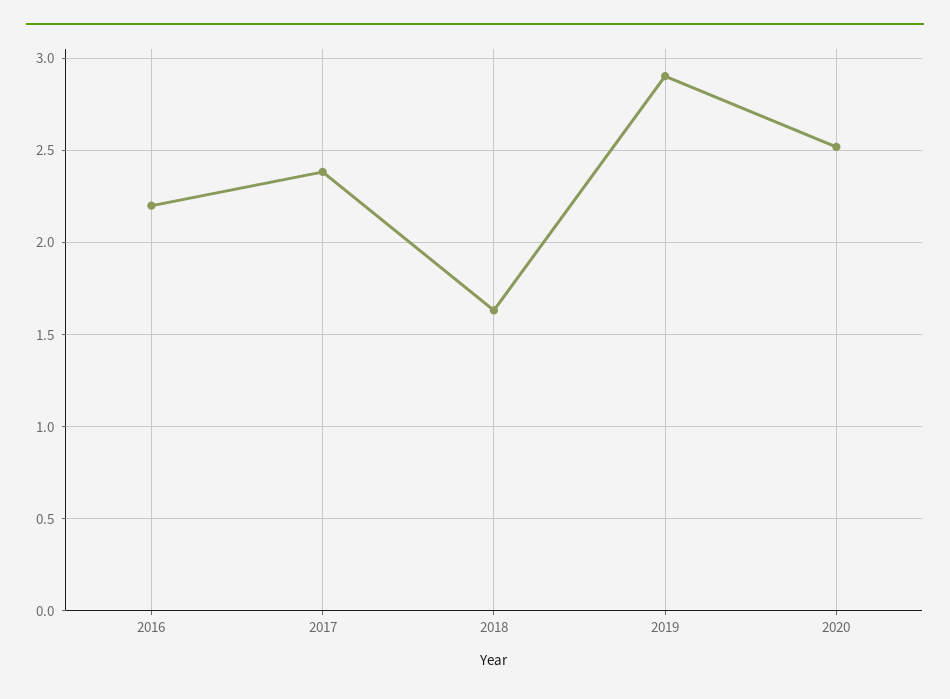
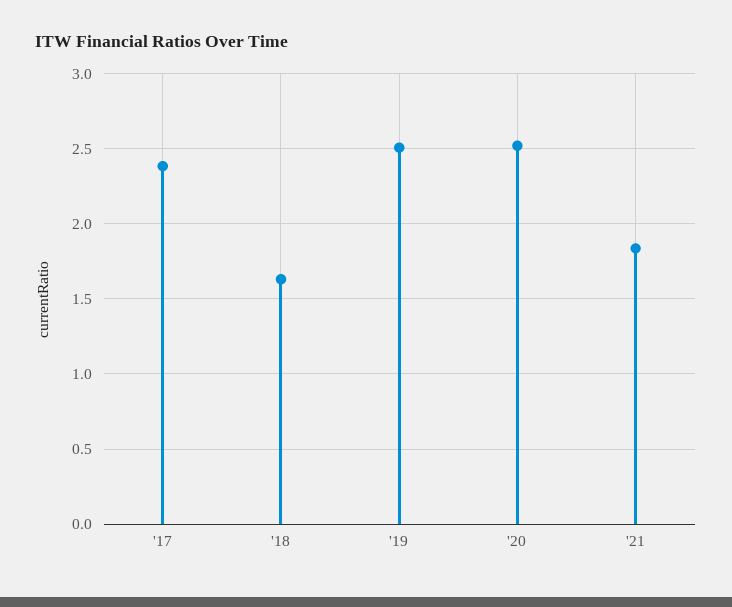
2016: 2.2 -> none
2019: 2.9 -> 2.5
'21: none -> 1.85

